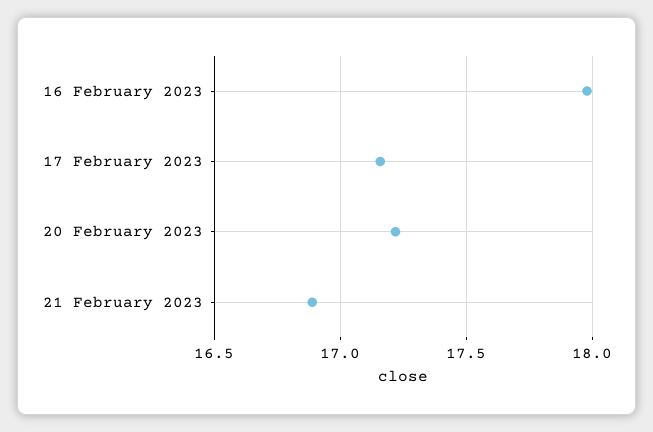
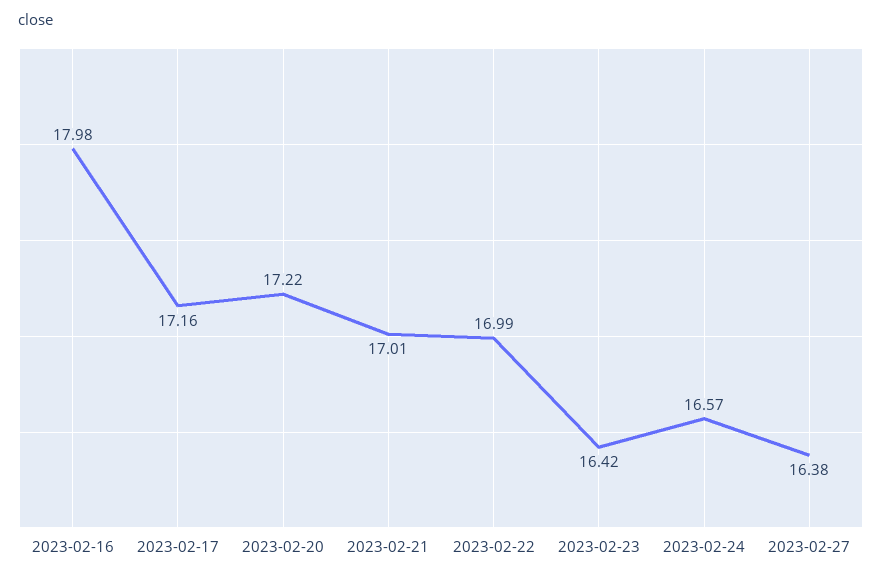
21 February 2023: 16.9 -> 17.01
2023-02-22: none -> 16.99
2023-02-23: none -> 16.42
2023-02-24: none -> 16.57
2023-02-27: none -> 16.38

